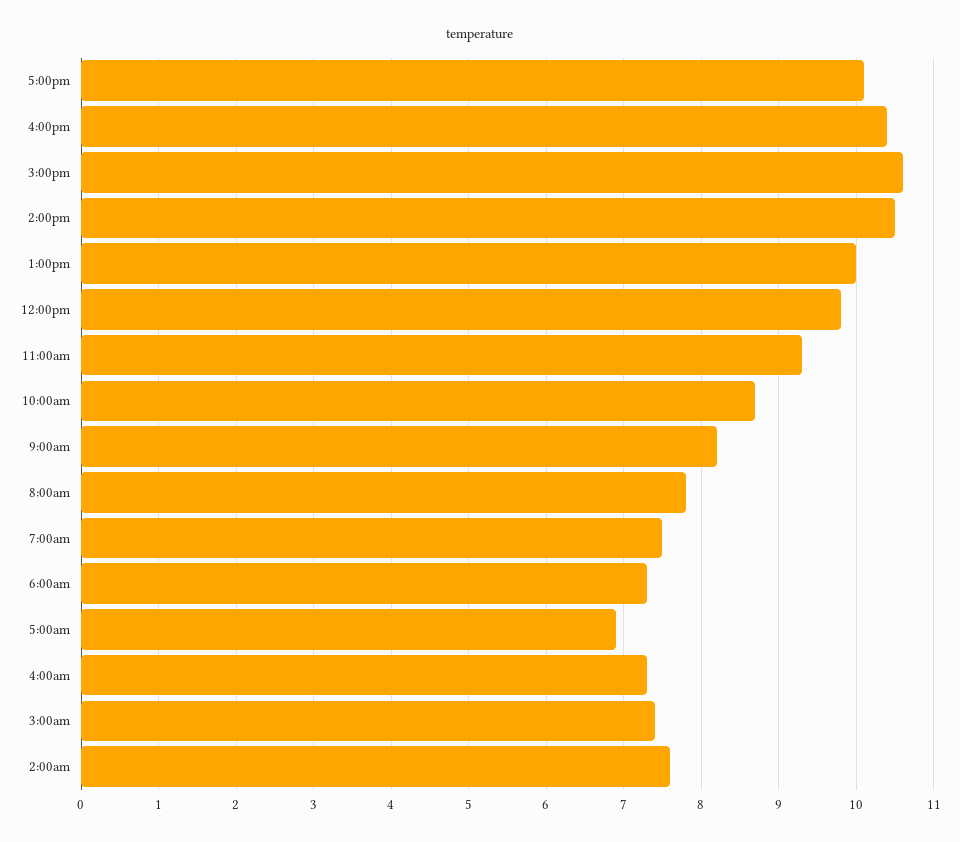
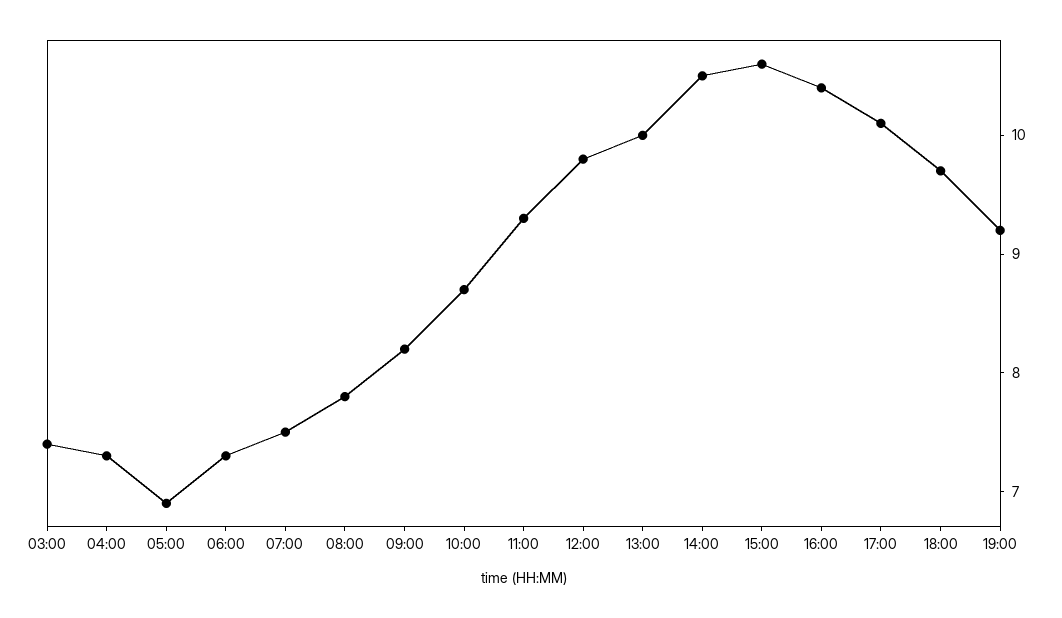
2:00am: 7.6 -> none
18:00: none -> 9.7
19:00: none -> 9.2

